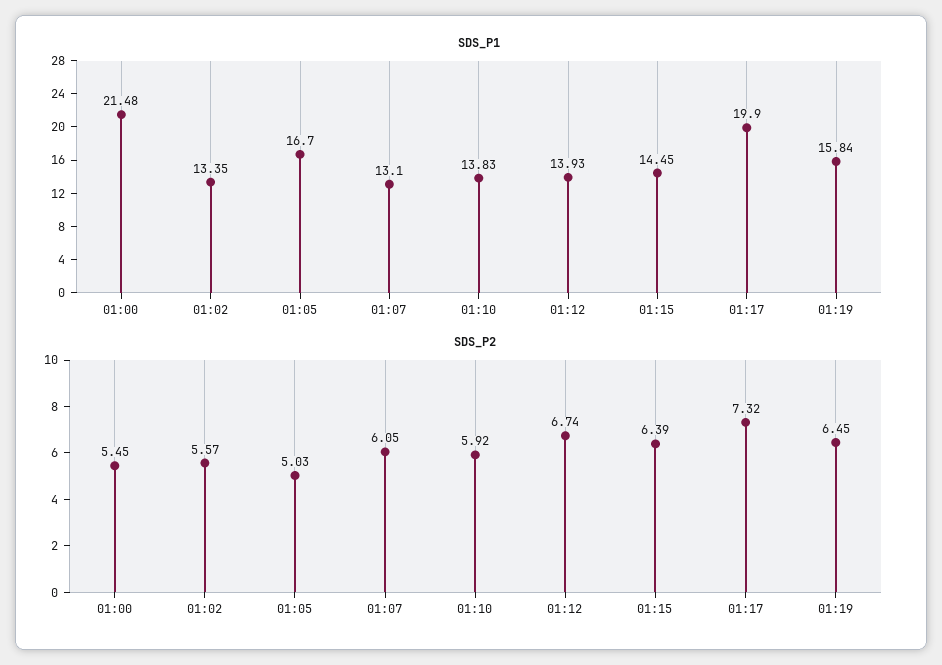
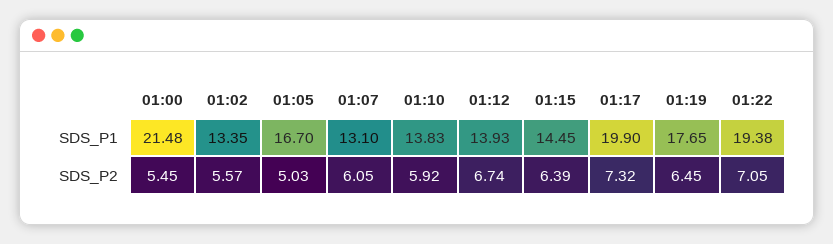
SDS_P1, 01:19: 15.84 -> 17.65
SDS_P1, 01:22: none -> 19.38
SDS_P2, 01:22: none -> 7.05

